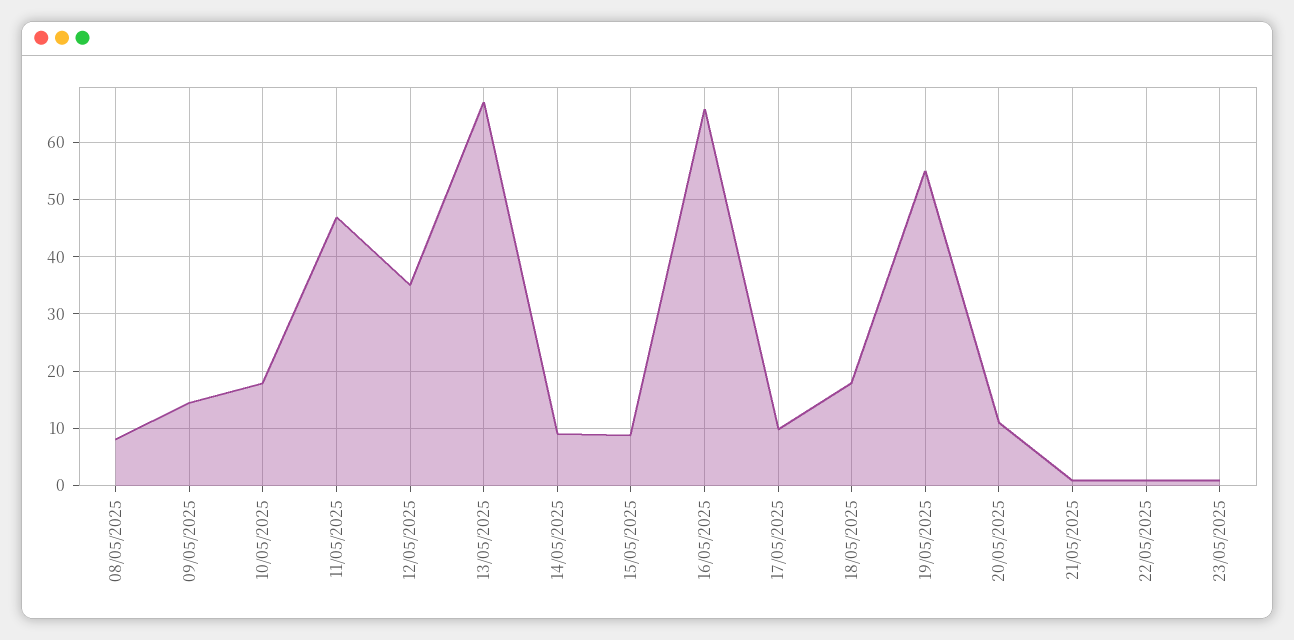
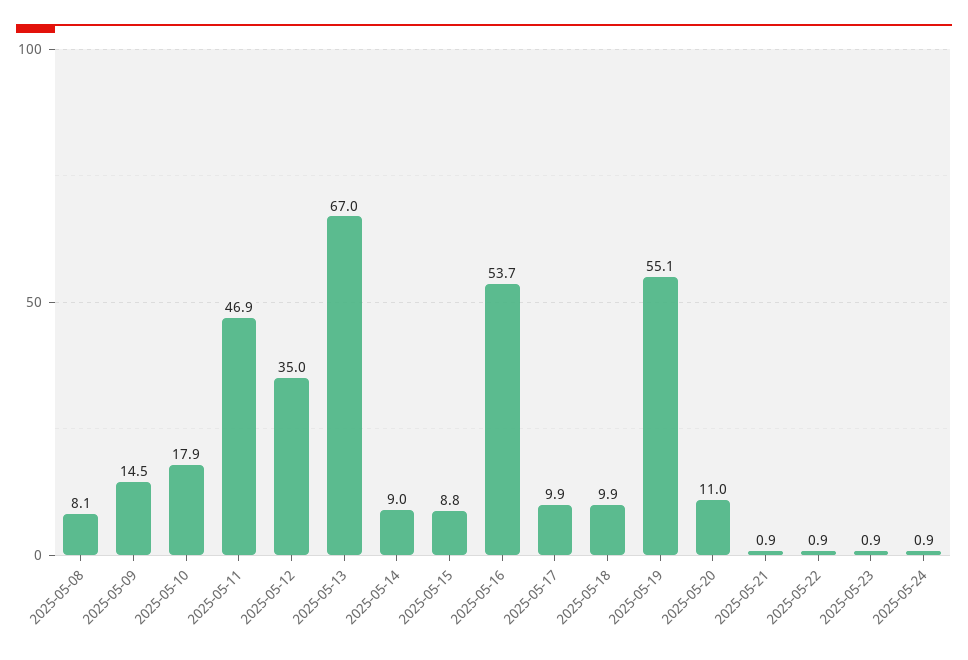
16/05/2025: 66 -> 53.7
18/05/2025: 18 -> 9.9
2025-05-24: none -> 0.9

